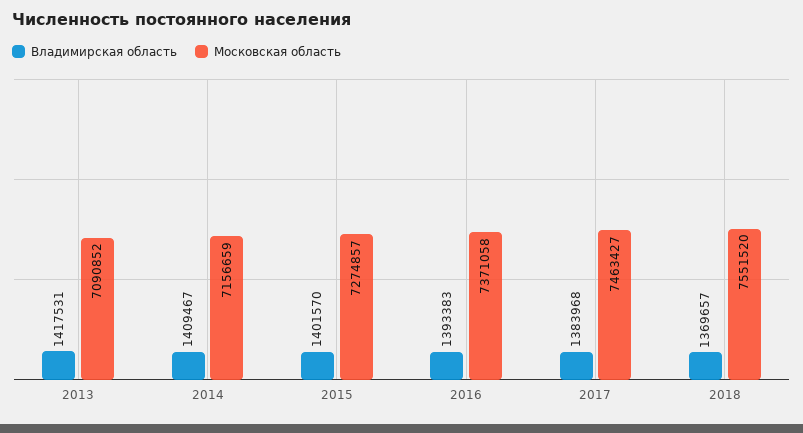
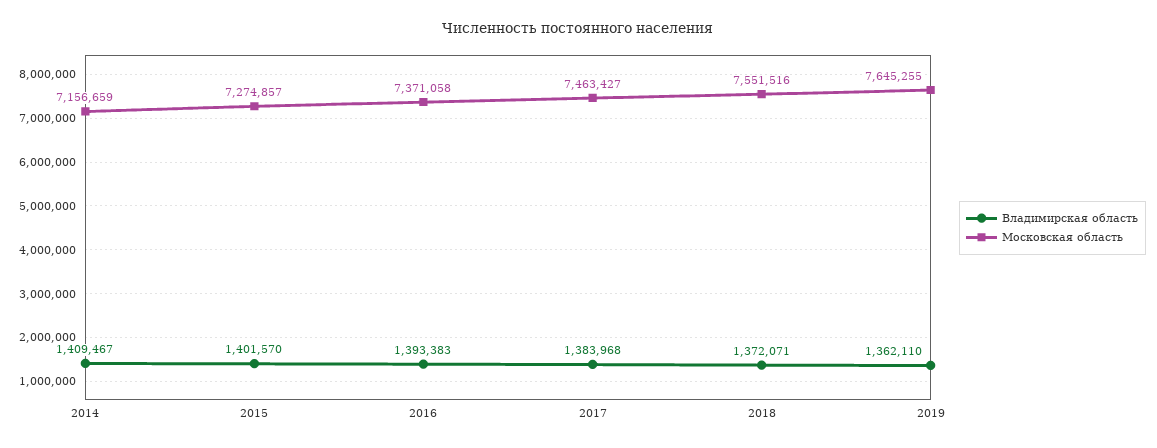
Владимирская область, 2013: 1417531 -> none
Московская область, 2013: 7090852 -> none
Владимирская область, 2018: 1369657 -> 1372071
Московская область, 2018: 7551520 -> 7551516
Владимирская область, 2019: none -> 1362110
Московская область, 2019: none -> 7645255

